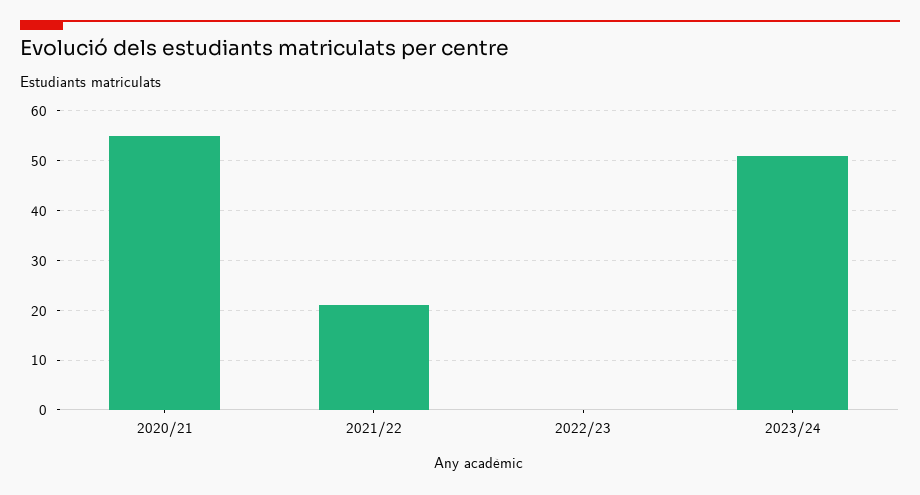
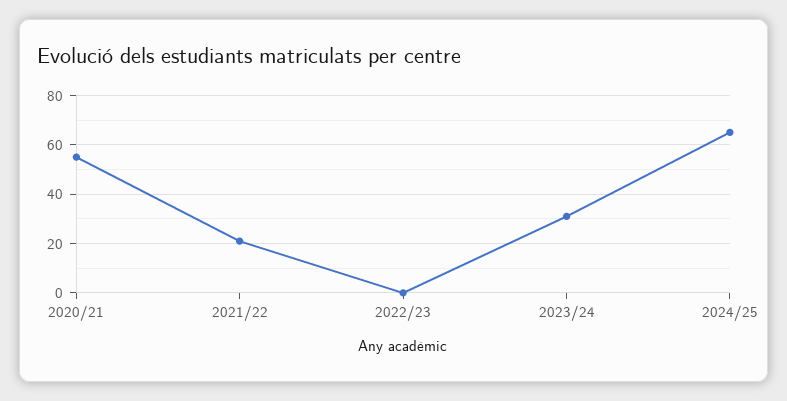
2023/24: 50 -> 30
2024/25: none -> 65

